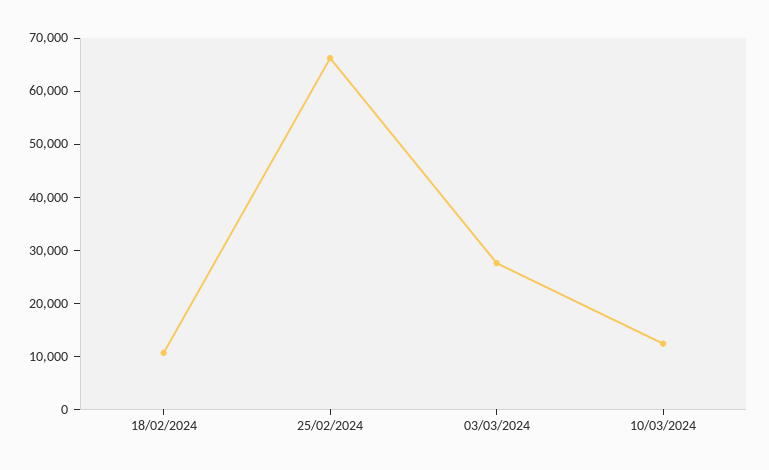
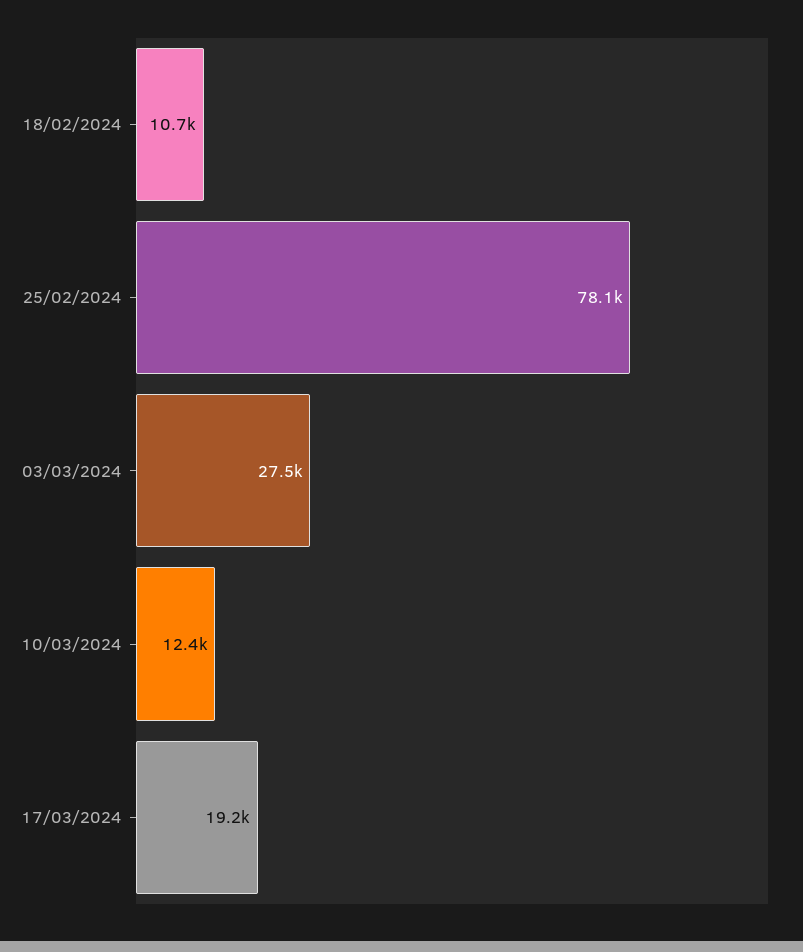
25/02/2024: 66000 -> 78100
17/03/2024: none -> 19200

